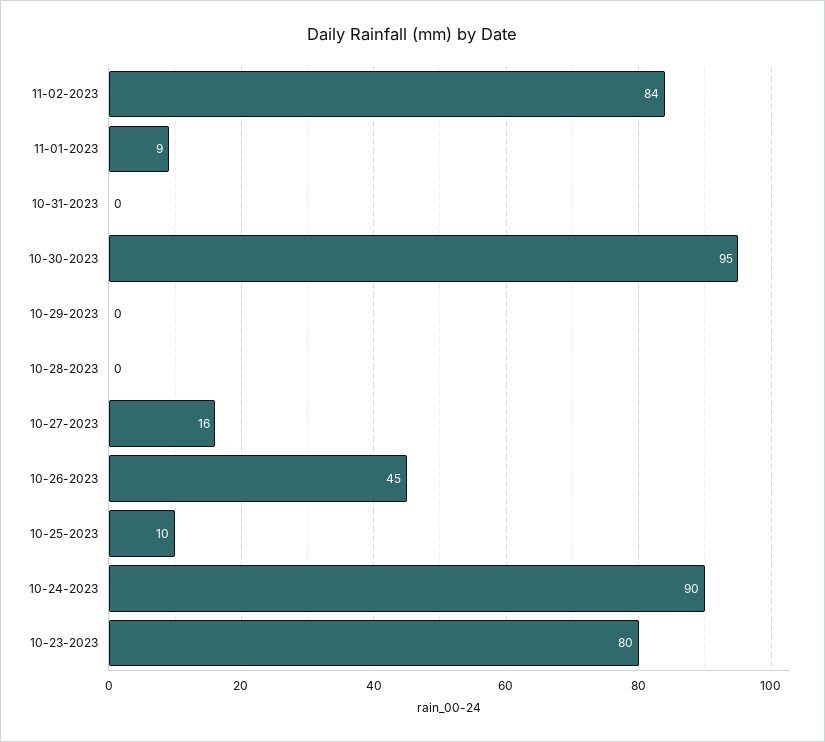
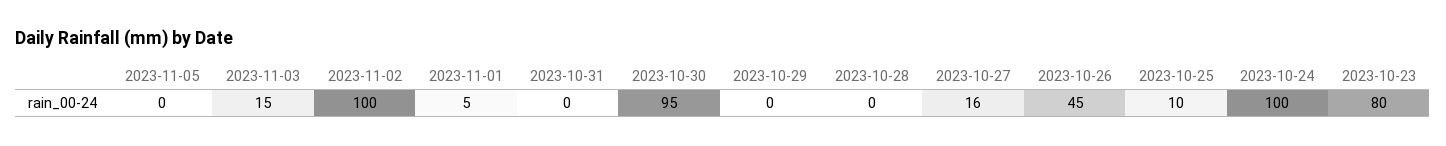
11-02-2023: 84 -> 100
11-01-2023: 9 -> 5
10-24-2023: 90 -> 100
2023-11-05: none -> 0
2023-11-03: none -> 15

